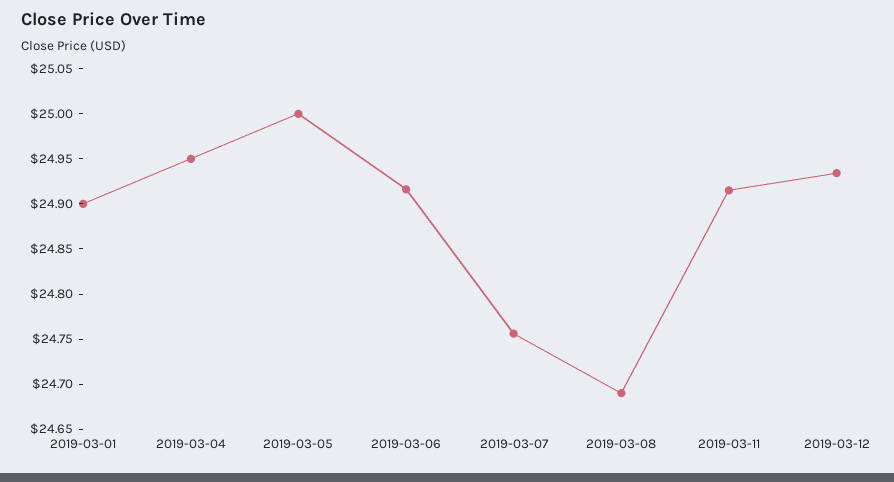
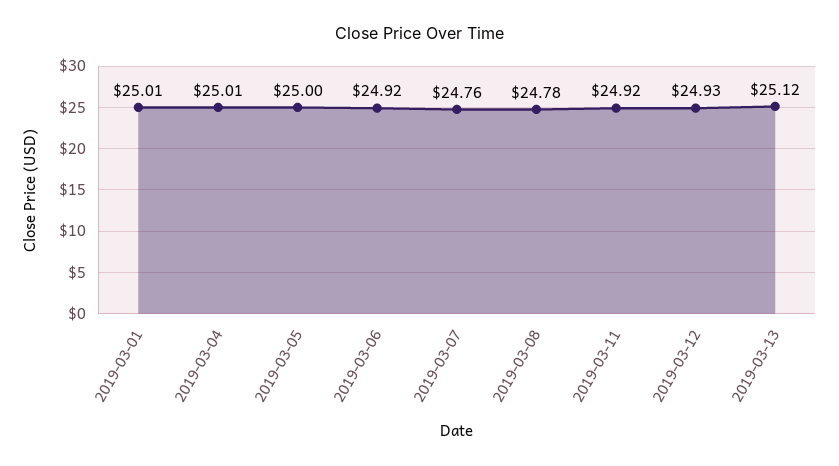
2019-03-01: 24.9 -> 25.01
2019-03-04: 24.95 -> 25.01
2019-03-08: 24.69 -> 24.78
2019-03-13: none -> 25.12

